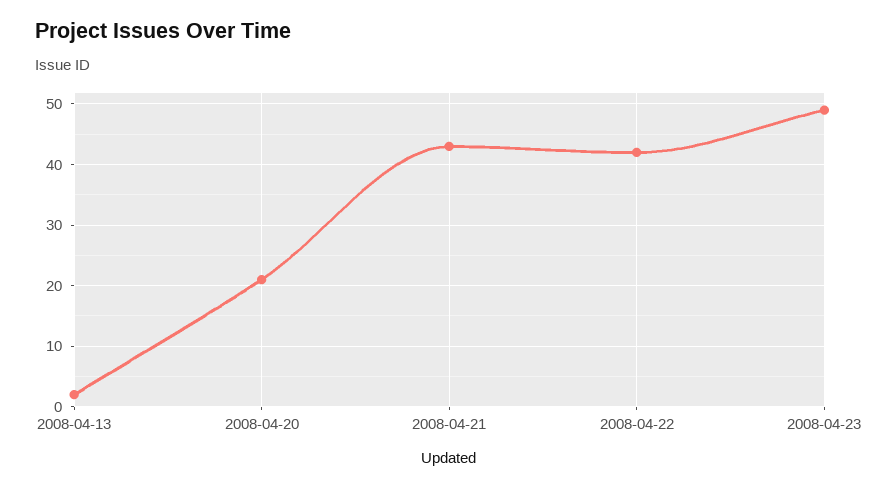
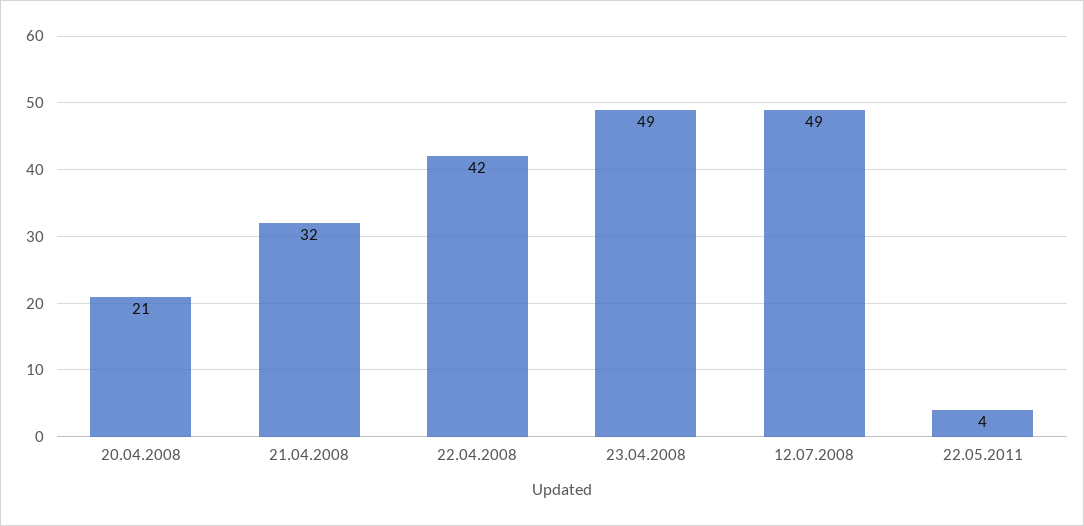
2008-04-13: 2 -> none
2008-04-21: 43 -> 32
12.07.2008: none -> 49
22.05.2011: none -> 4

